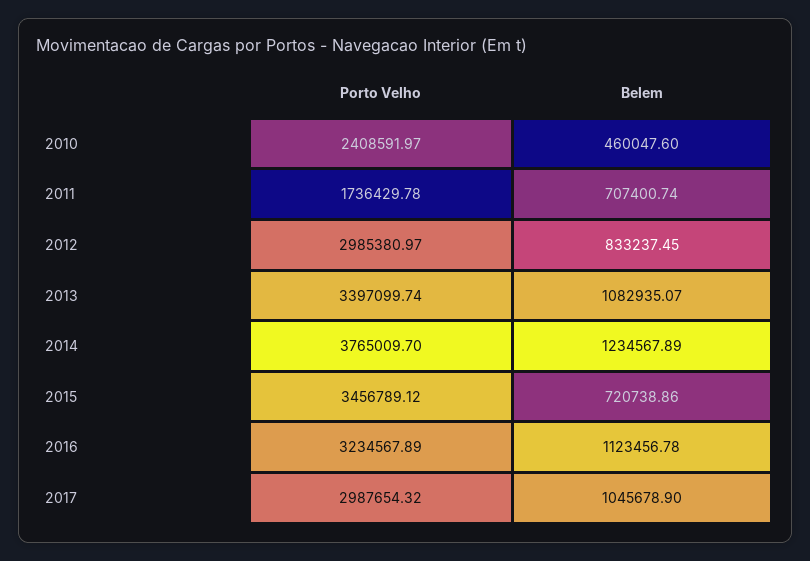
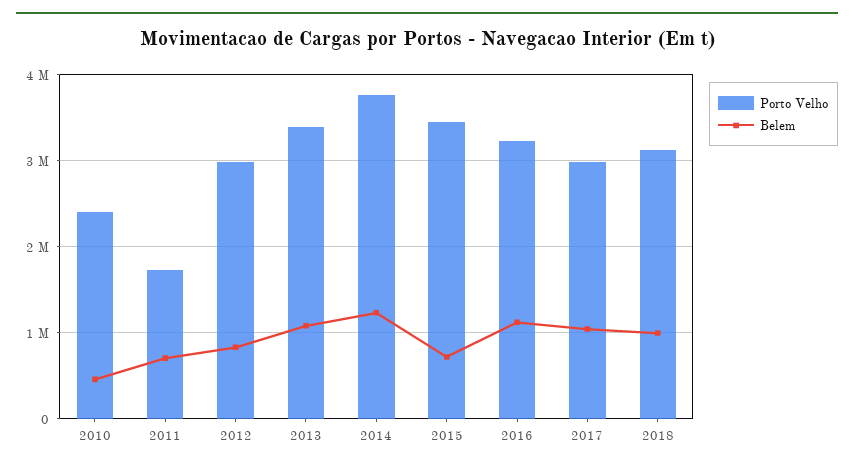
Porto Velho, 2018: none -> 3100000
Belem, 2018: none -> 1000000

